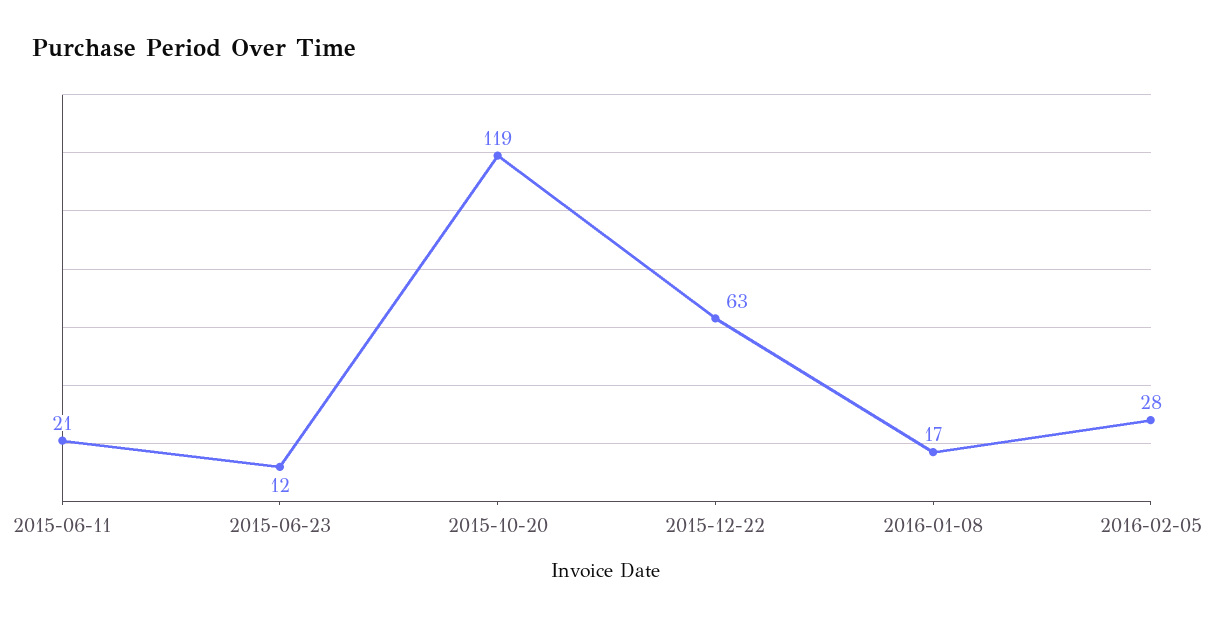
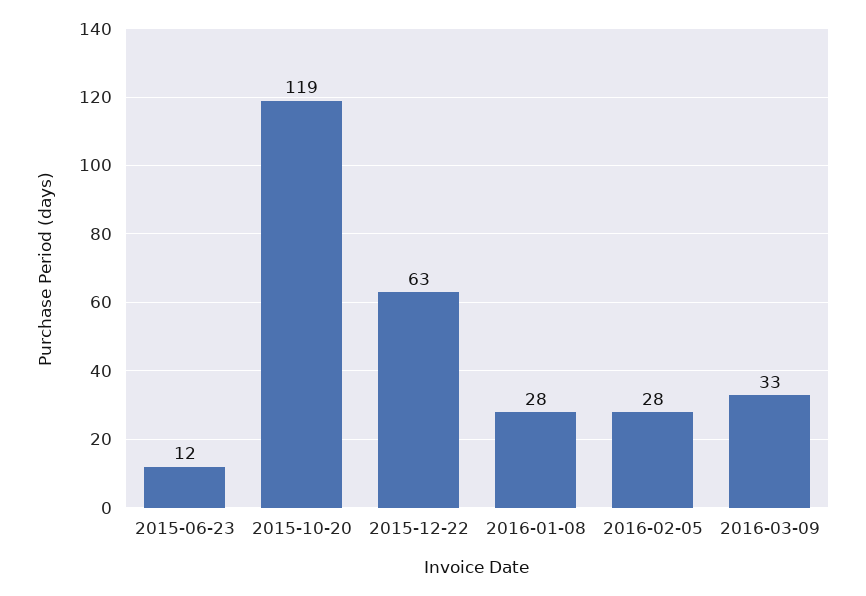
2015-06-11: 21 -> none
2016-01-08: 17 -> 28
2016-03-09: none -> 33

